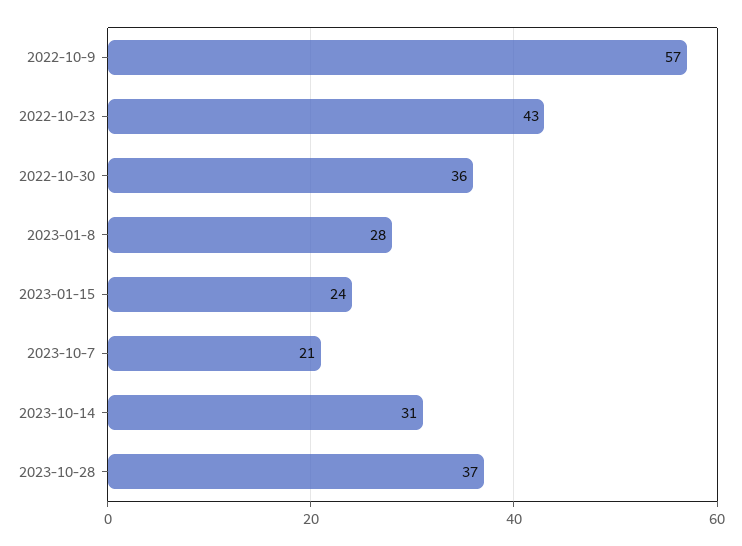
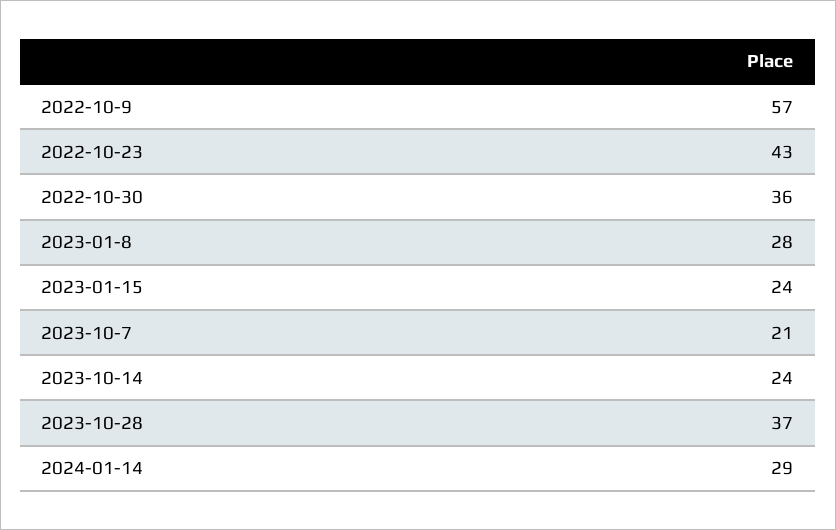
2023-10-14: 31 -> 24
2024-01-14: none -> 29

